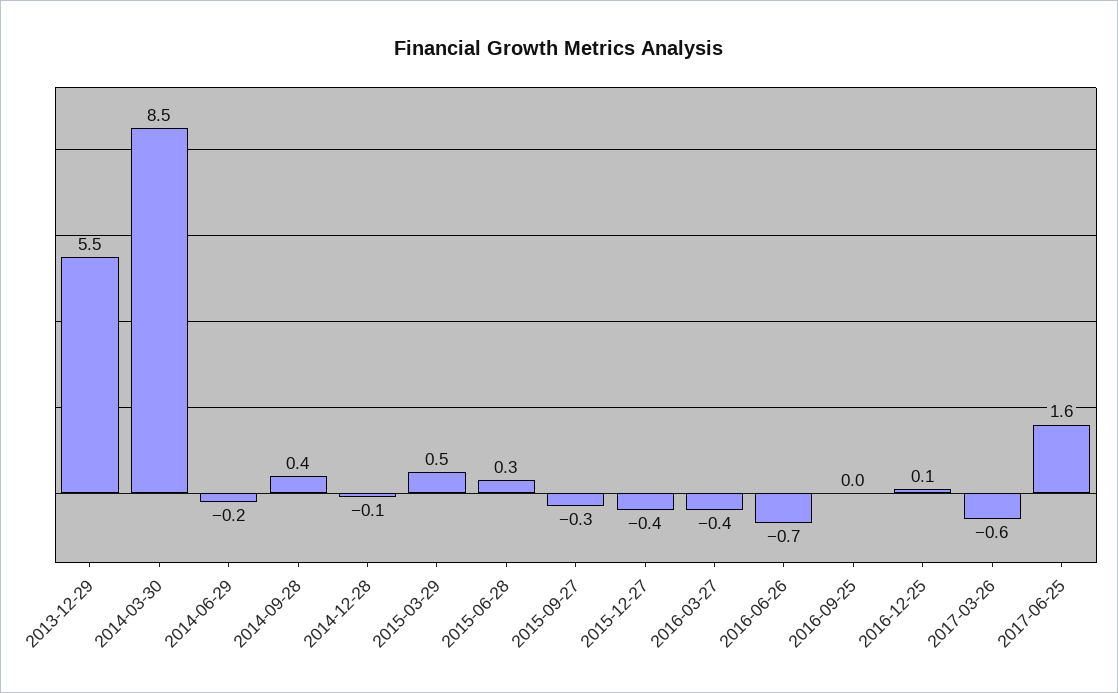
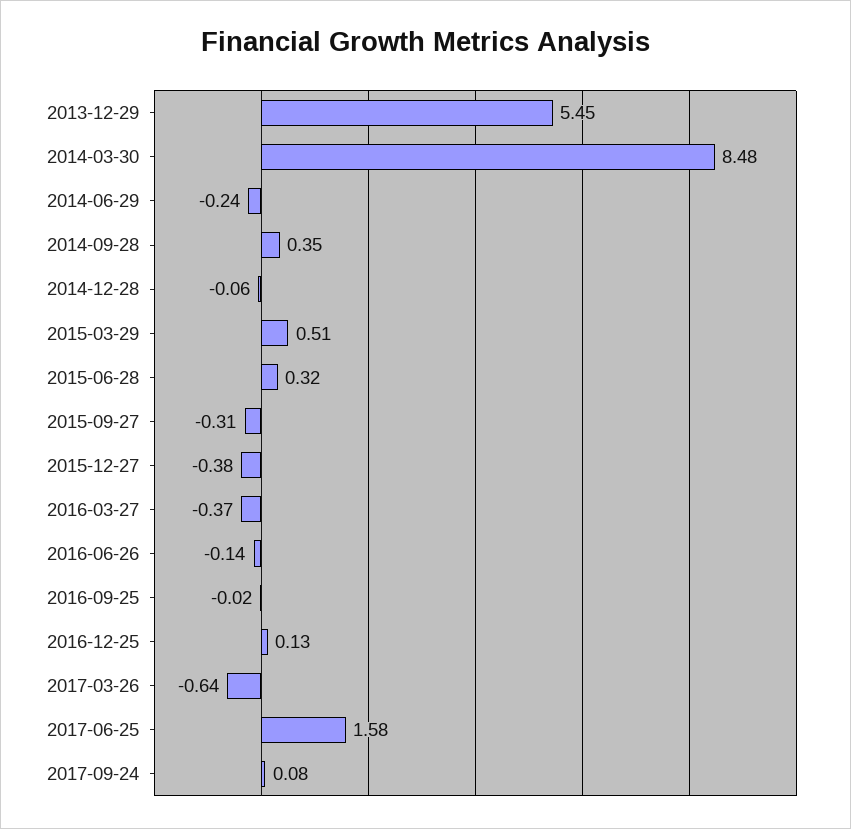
2016-06-26: -0.7 -> -0.14
2017-09-24: none -> 0.08

